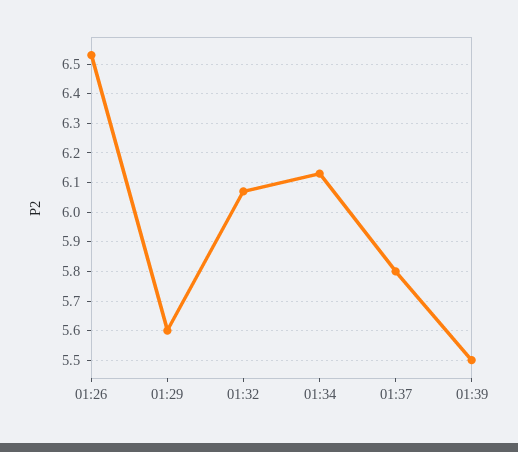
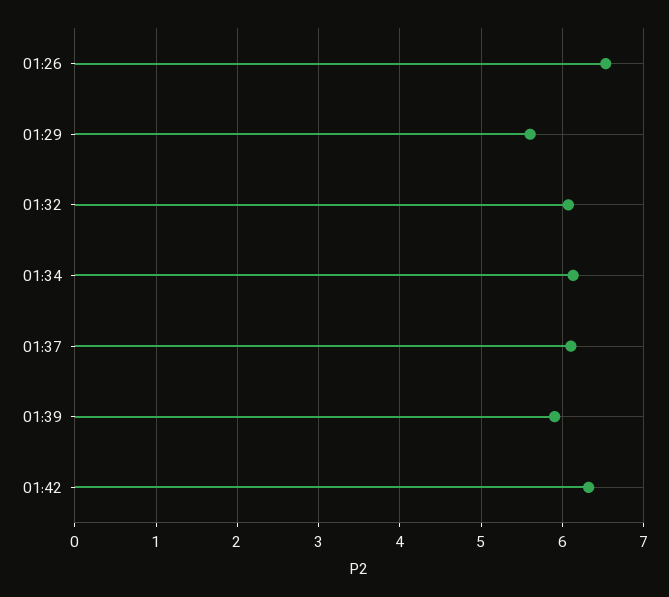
01:37: 5.8 -> 6.1
01:39: 5.5 -> 5.9
01:42: none -> 6.3

